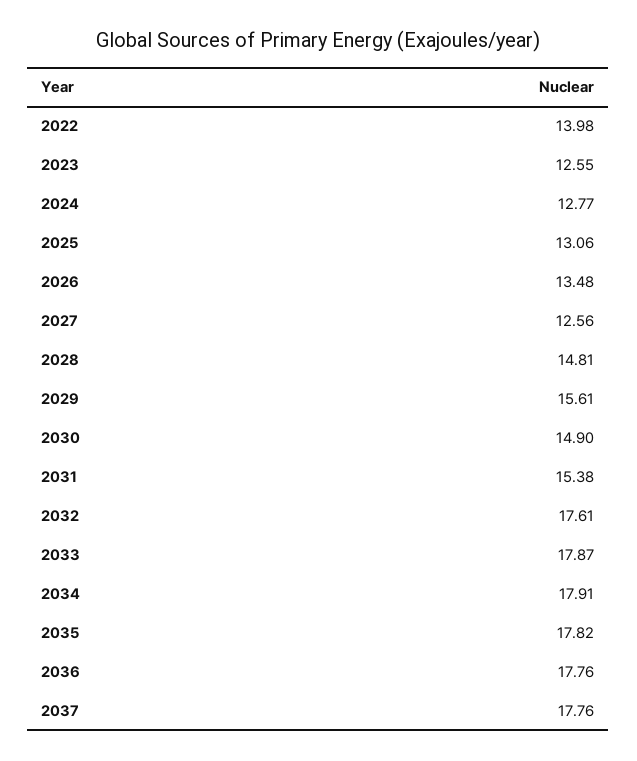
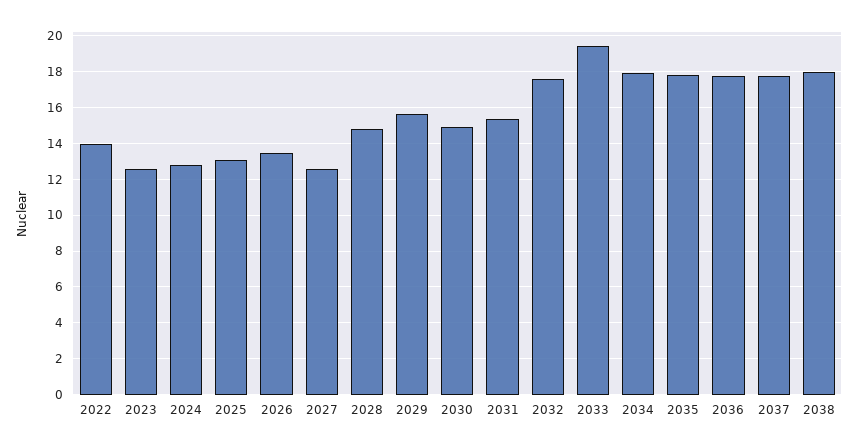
2033: 17.87 -> 19.5
2038: none -> 18

